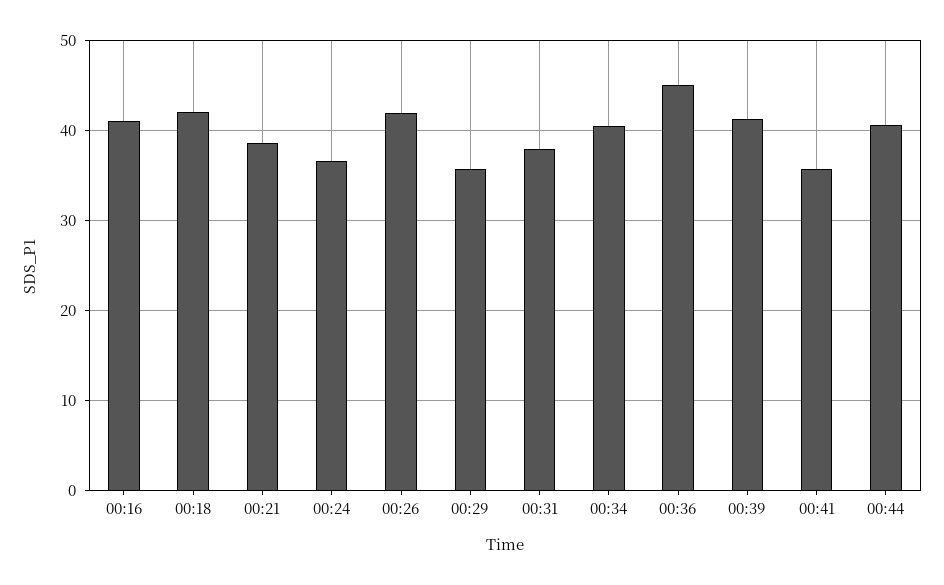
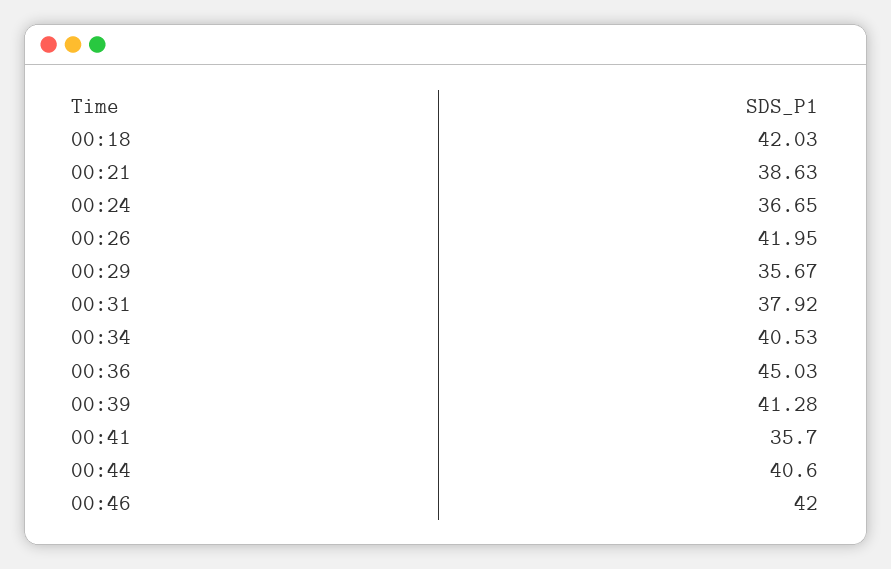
00:16: 41 -> none
00:46: none -> 42

